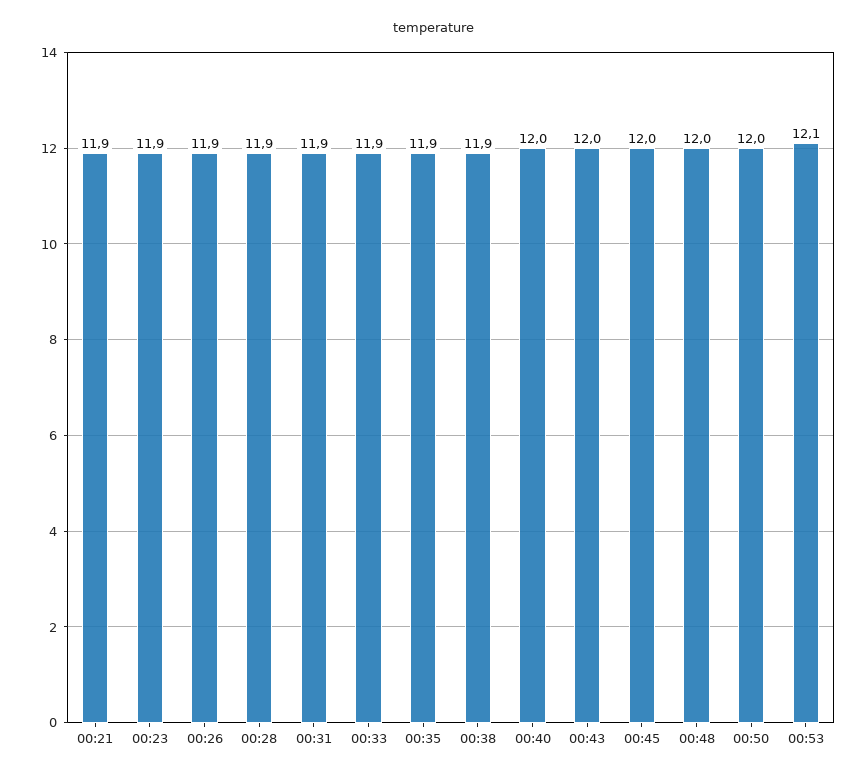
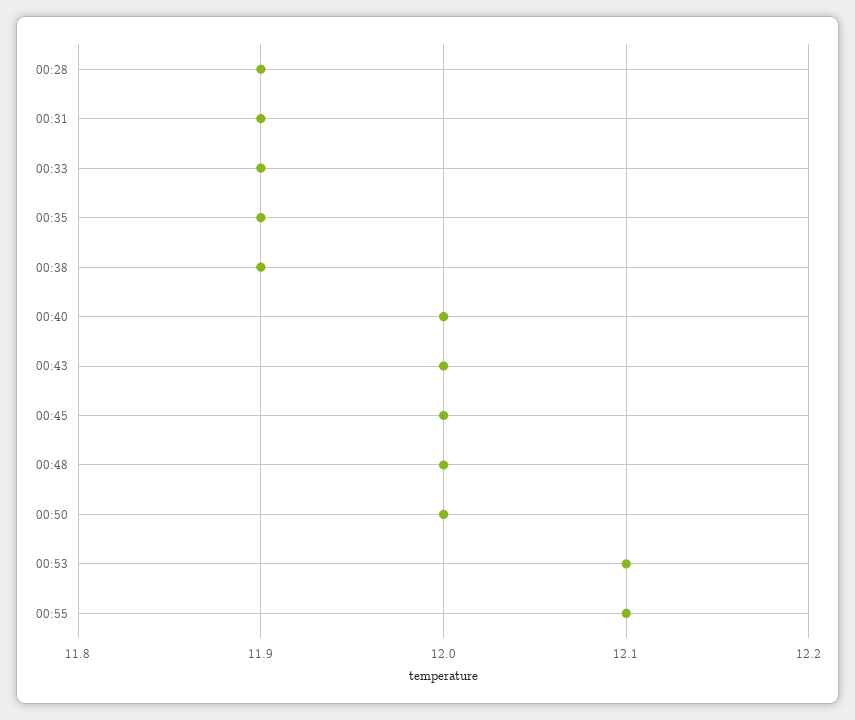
00:21: 11.9 -> none
00:23: 11.9 -> none
00:26: 11.9 -> none
00:55: none -> 12.1

